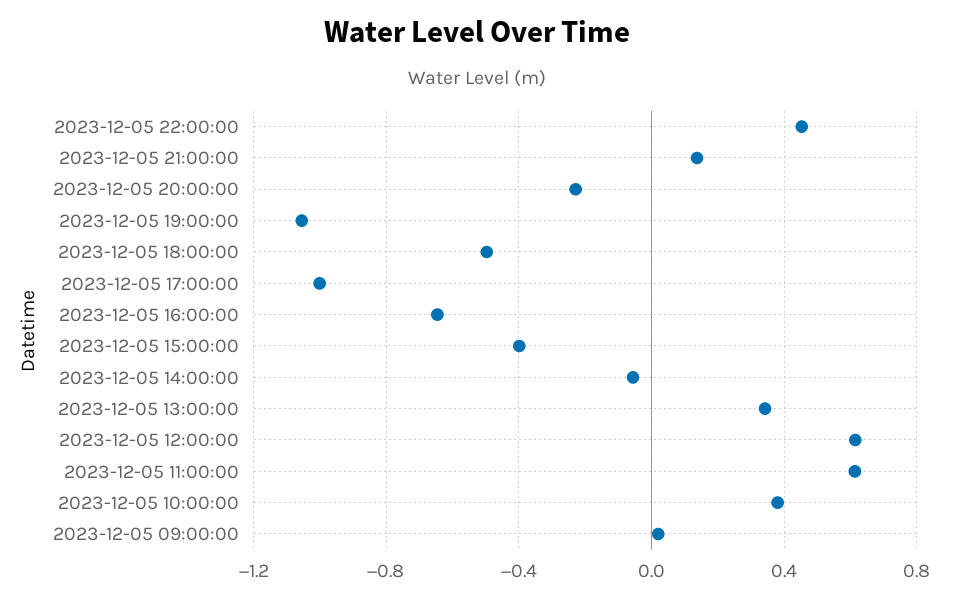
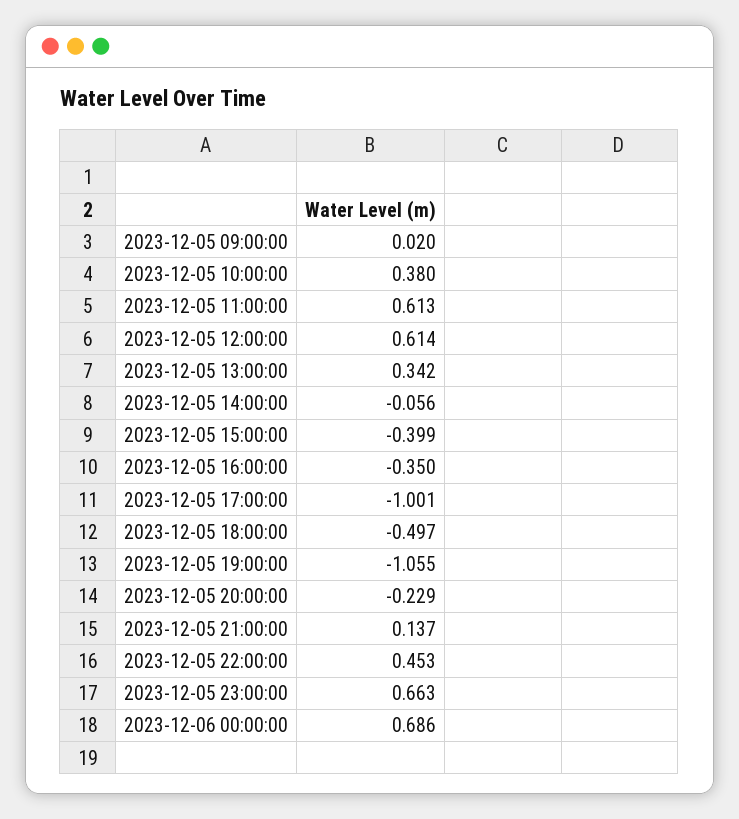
2023-12-05 16:00:00: -0.65 -> -0.35
2023-12-05 23:00:00: none -> 0.663
2023-12-06 00:00:00: none -> 0.686

